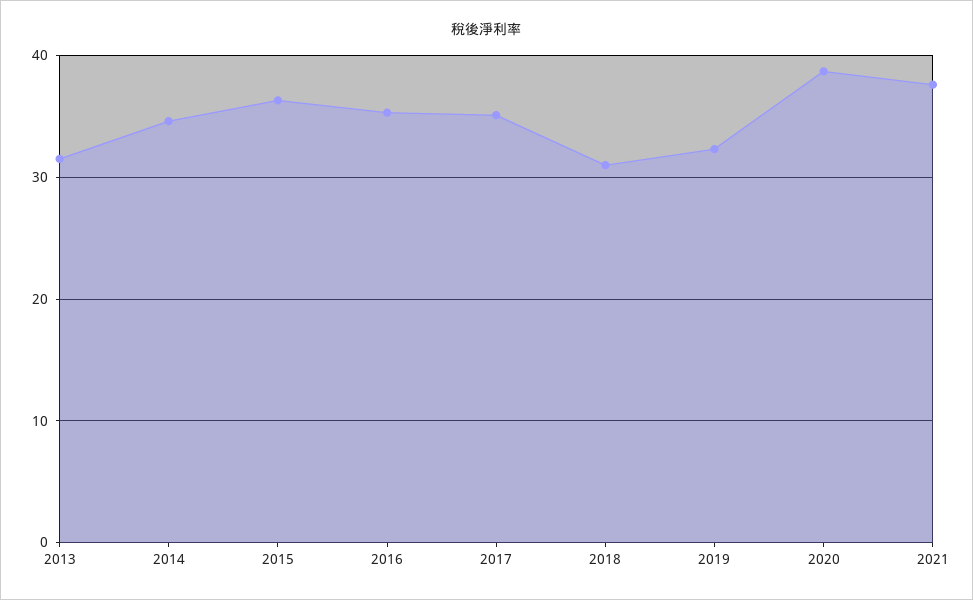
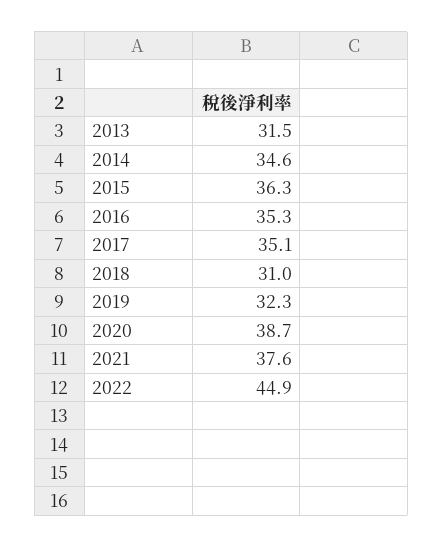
2022: none -> 44.9

